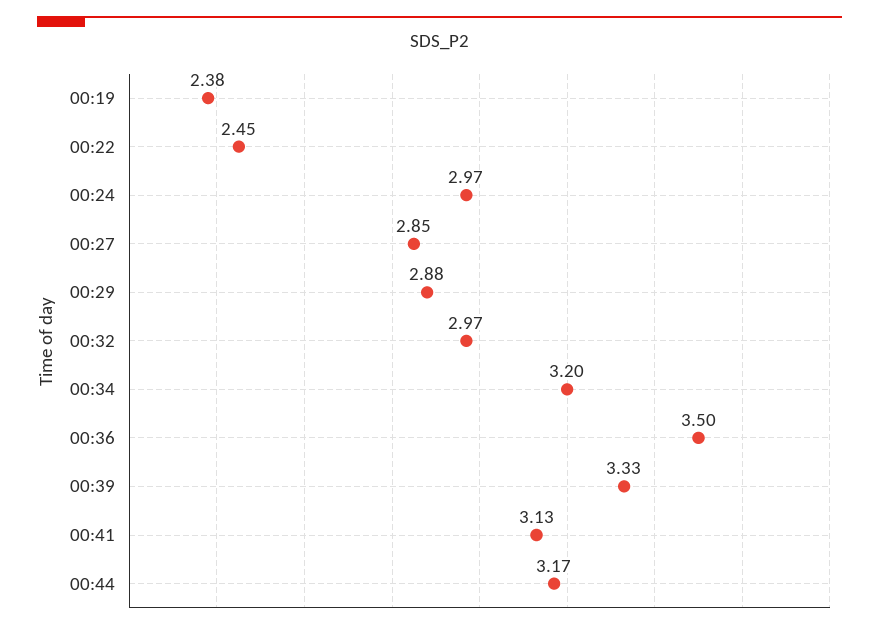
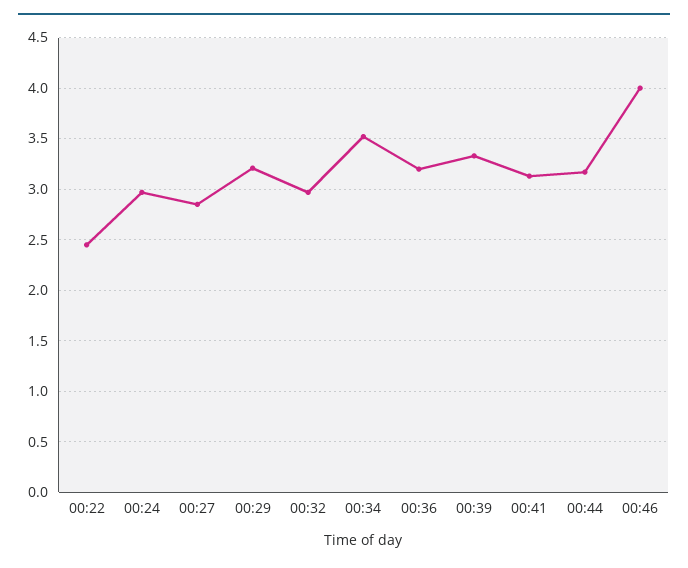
00:19: 2.38 -> none
00:29: 2.88 -> 3.2
00:34: 3.2 -> 3.5
00:36: 3.5 -> 3.2
00:46: none -> 4

